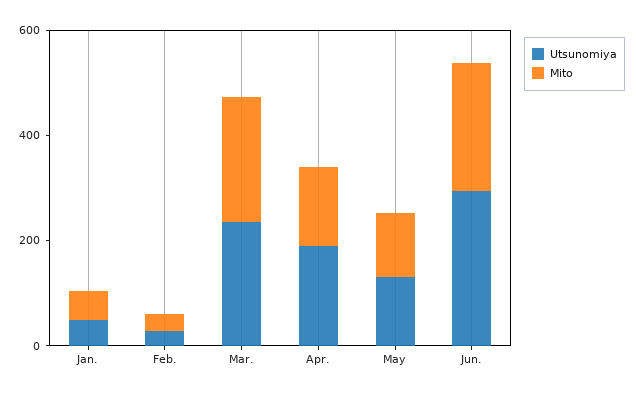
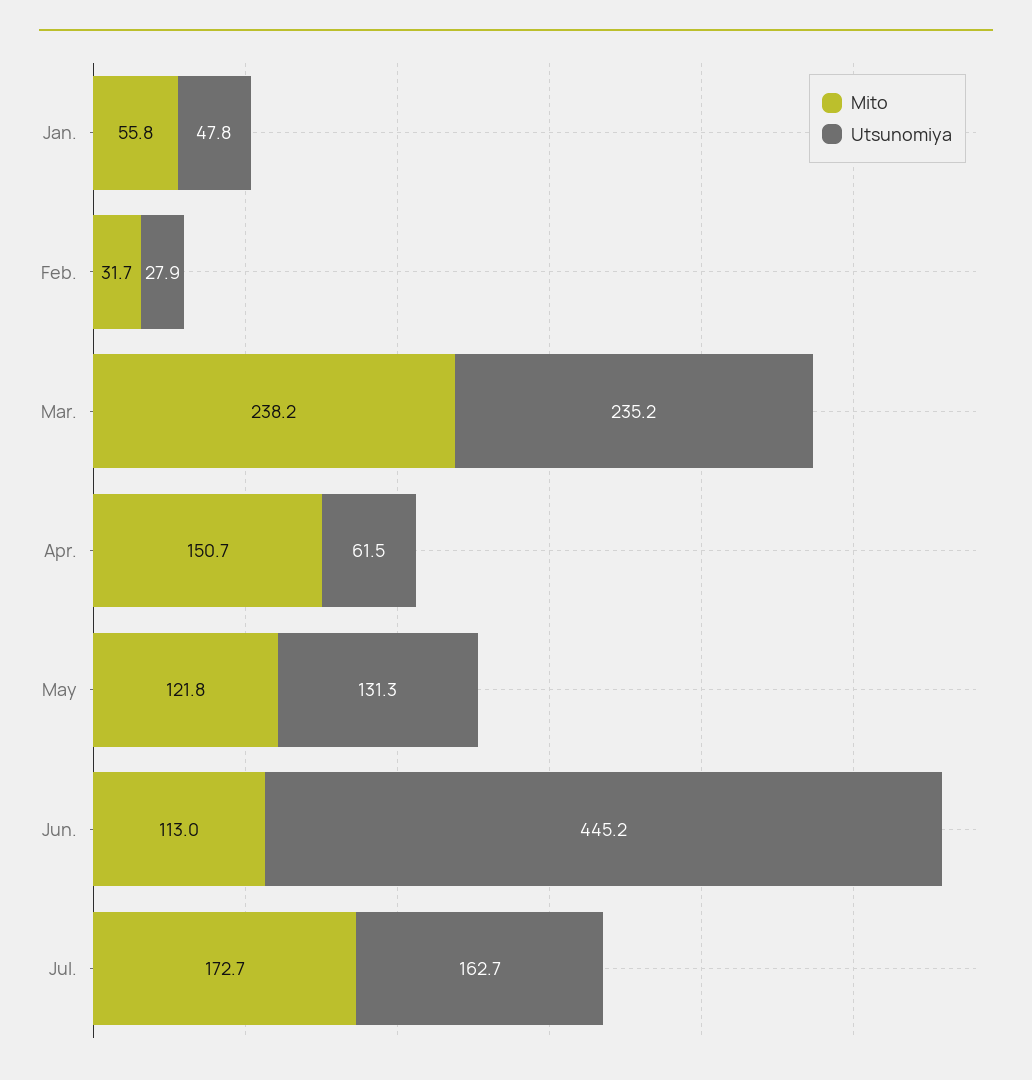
Utsunomiya, Apr.: 200 -> 61.5
Utsunomiya, Jun.: 300 -> 445.2
Mito, Jun.: 250 -> 113
Mito, Jul.: none -> 172.7
Utsunomiya, Jul.: none -> 162.7

